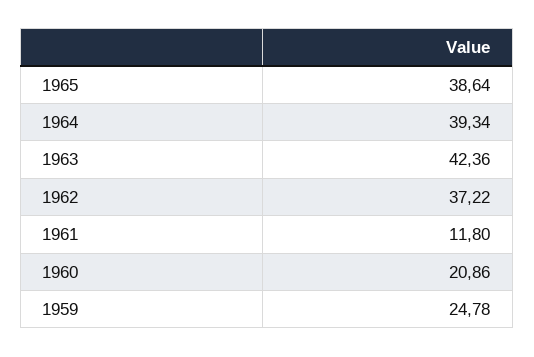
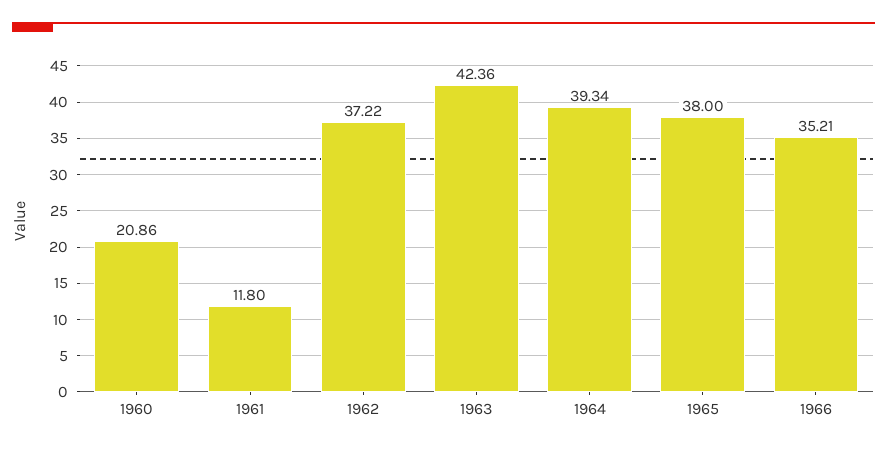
1965: 38.64 -> 38
1959: 24.78 -> none
1966: none -> 35.21

